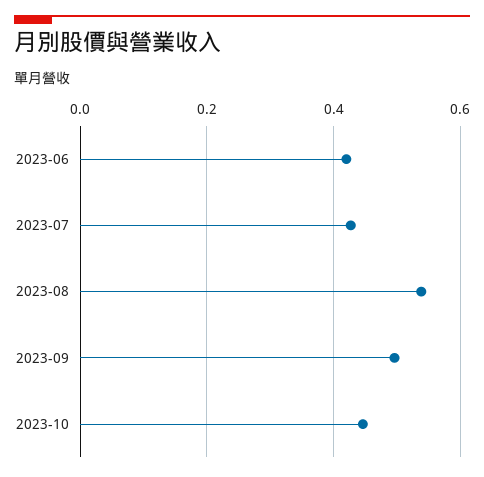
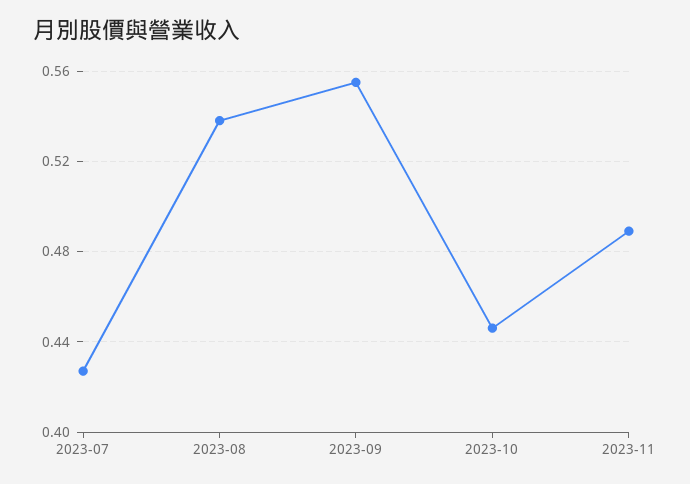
2023-06: 0.42 -> none
2023-09: 0.5 -> 0.555
2023-11: none -> 0.49

